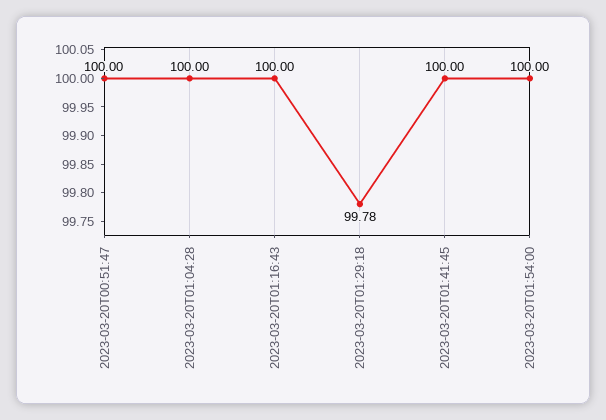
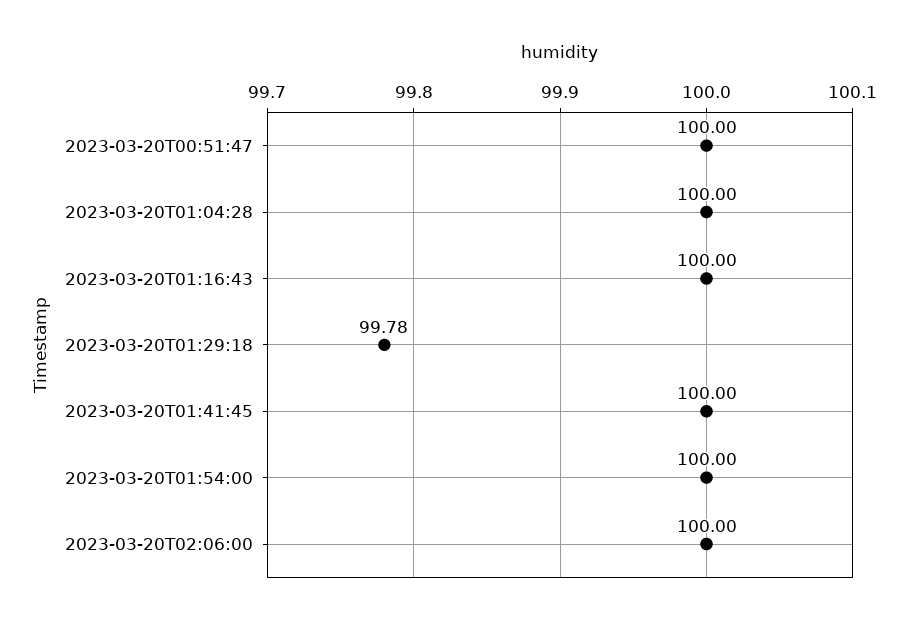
2023-03-20T02:06:00: none -> 100

